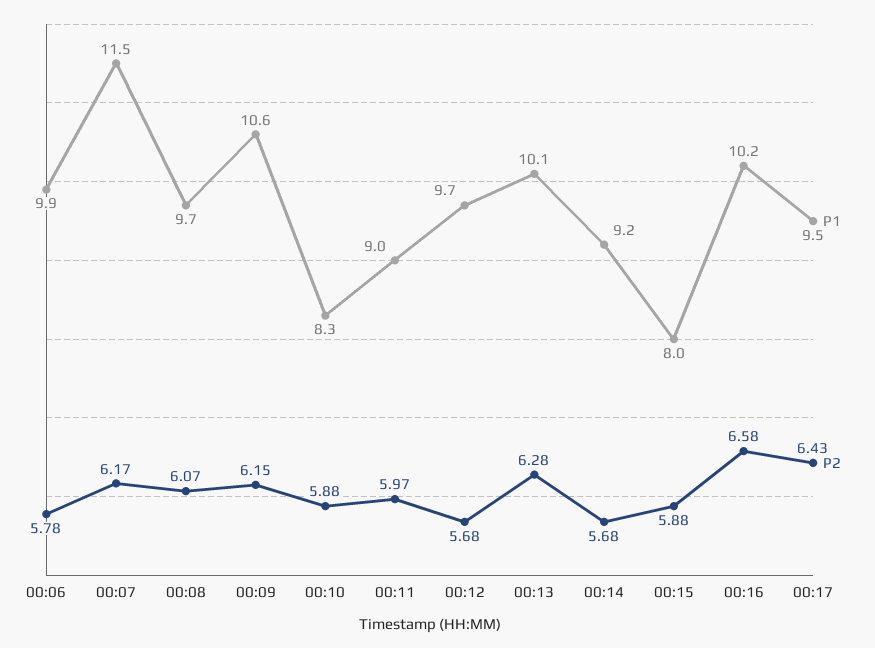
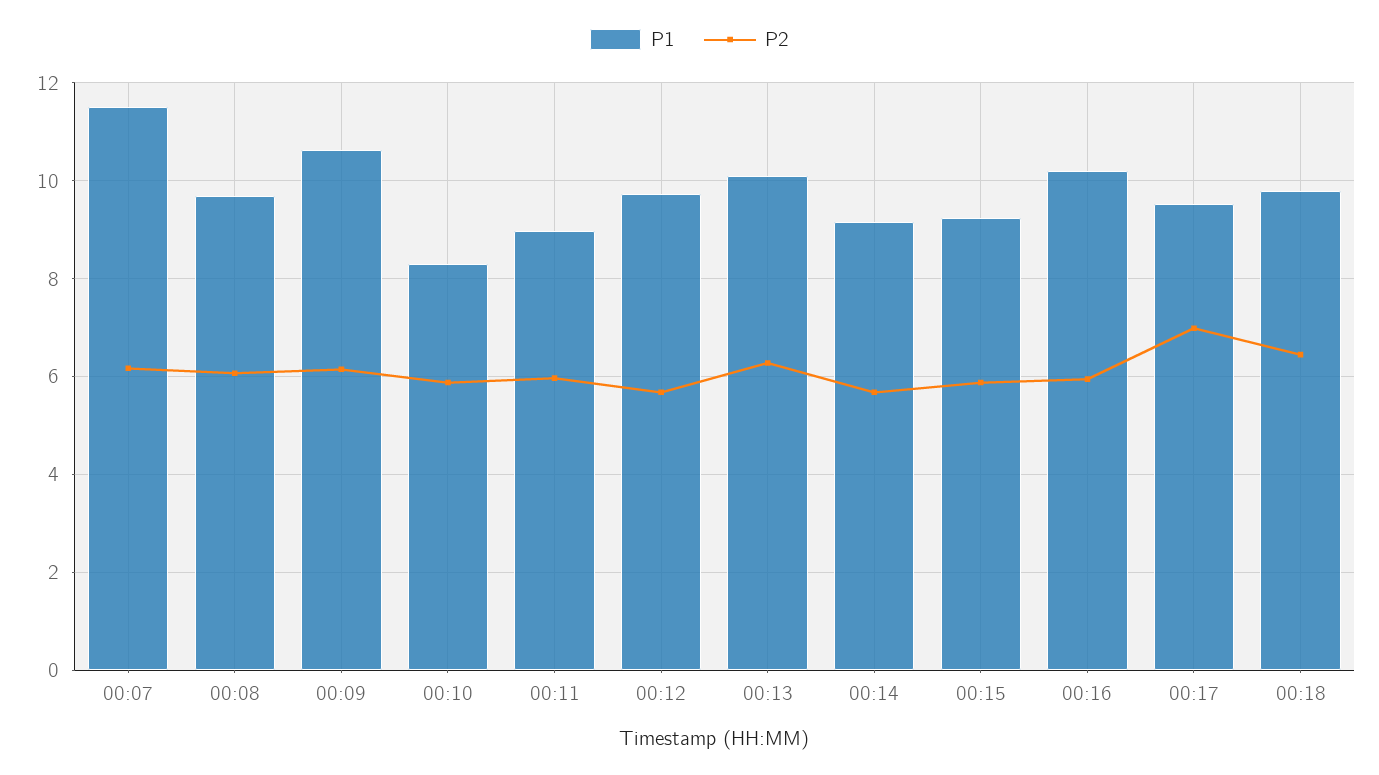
P1, 00:06: 9.9 -> none
P2, 00:06: 5.78 -> none
P1, 00:15: 8 -> 9.2
P2, 00:16: 6.58 -> 6
P2, 00:17: 6.43 -> 7
P1, 00:18: none -> 9.8
P2, 00:18: none -> 6.4

